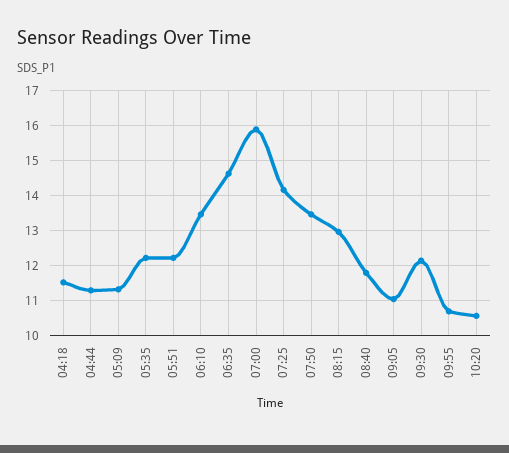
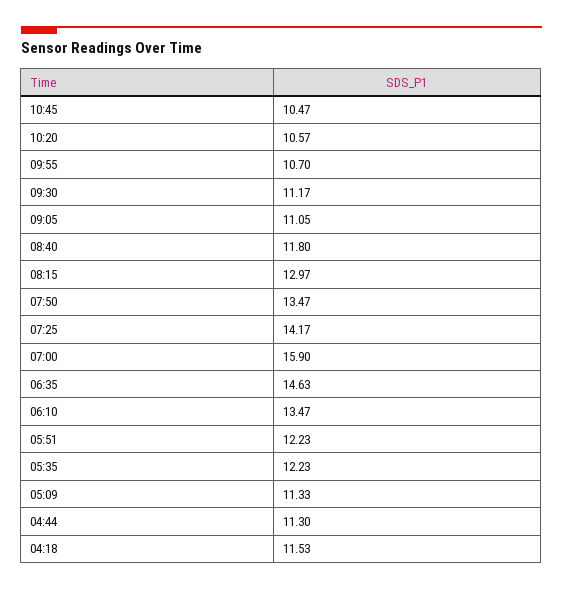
09:30: 12.2 -> 11.17
10:45: none -> 10.47

